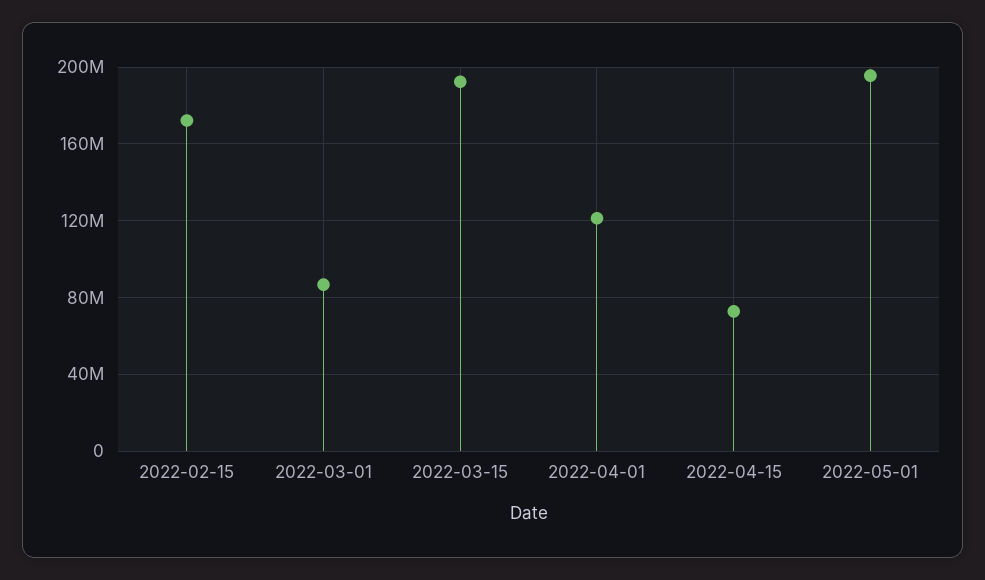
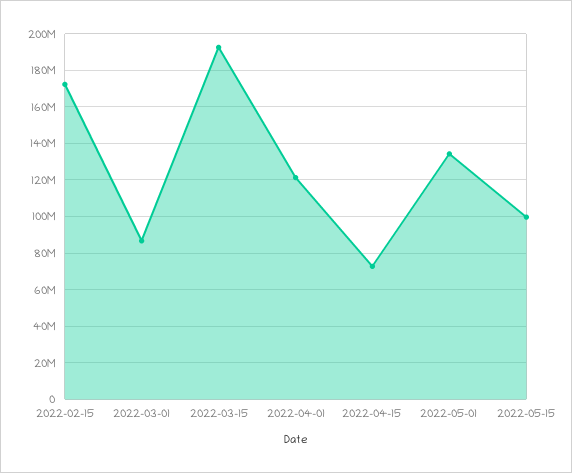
2022-05-01: 195000000 -> 135000000
2022-05-15: none -> 100000000

